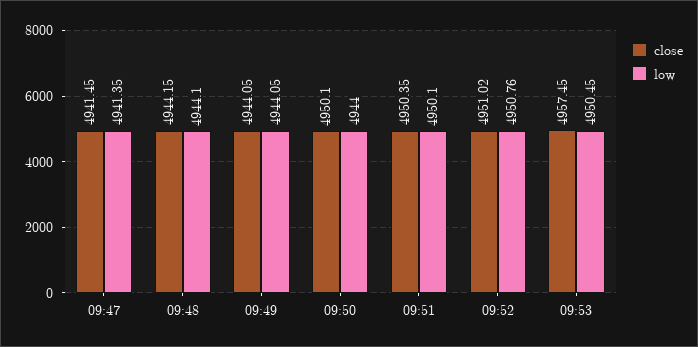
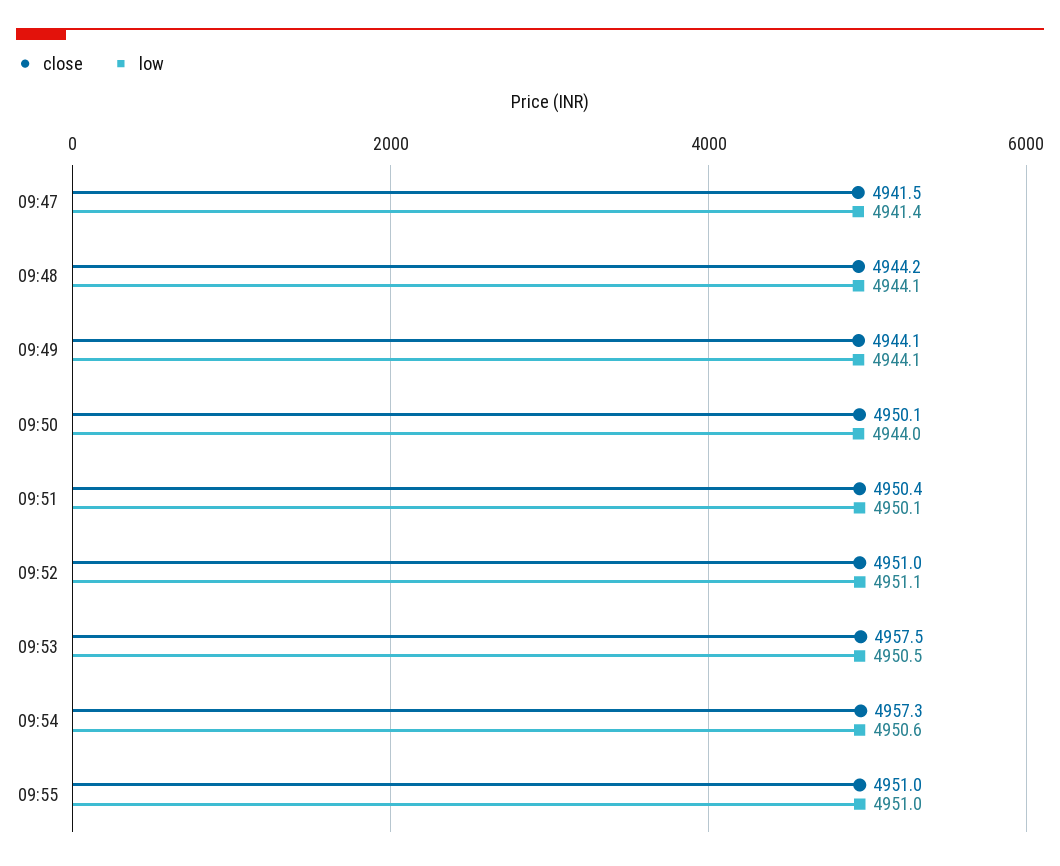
low, 09:52: 4950.76 -> 4951.1
close, 09:54: none -> 4957.3
low, 09:54: none -> 4950.6
close, 09:55: none -> 4951
low, 09:55: none -> 4951

